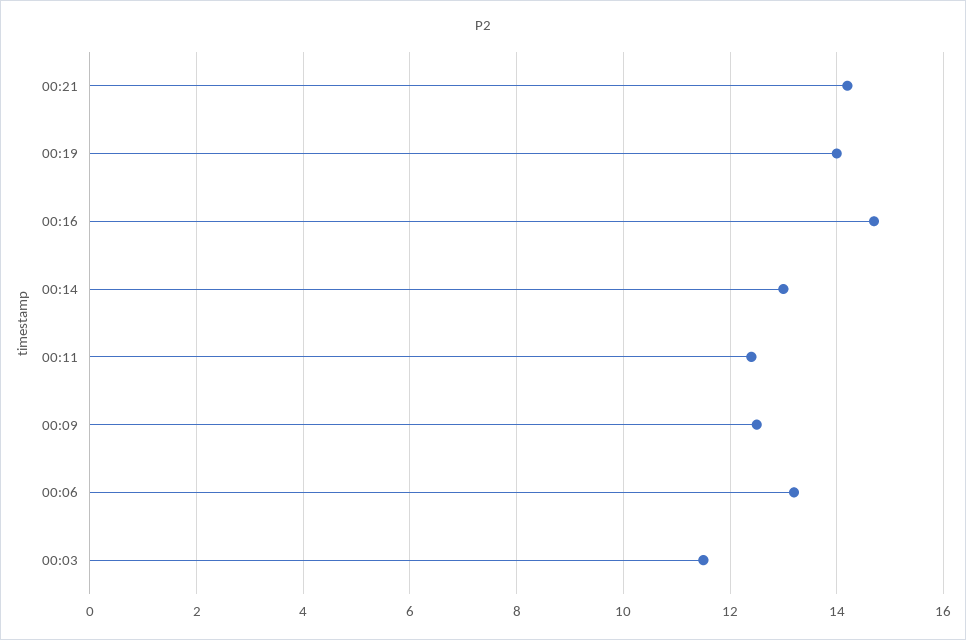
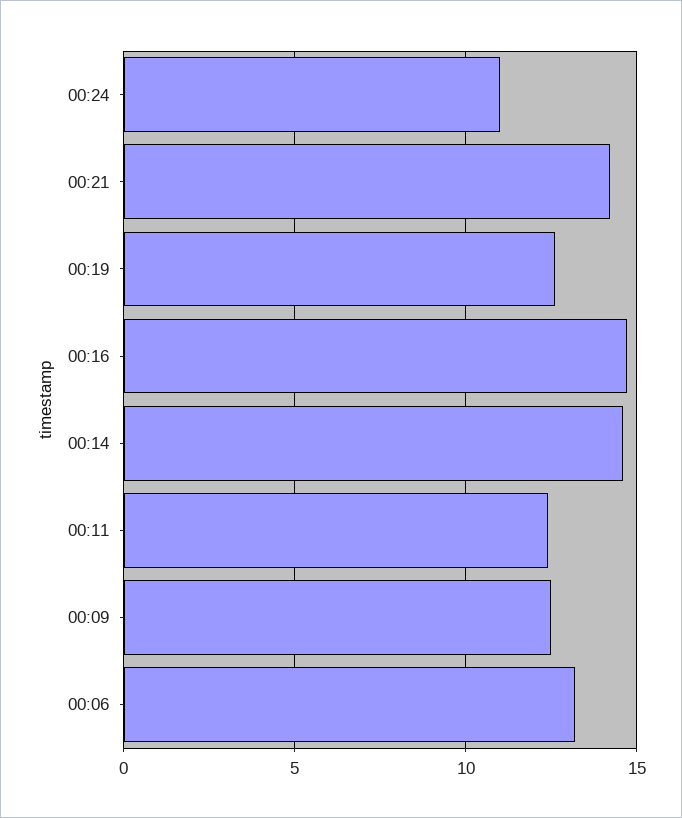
00:19: 14 -> 12.5
00:14: 13 -> 14.5
00:03: 11.5 -> none
00:24: none -> 11

